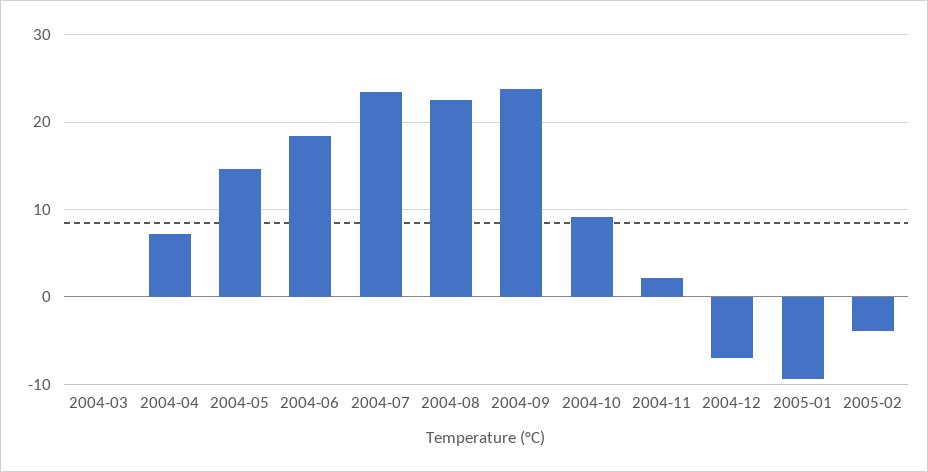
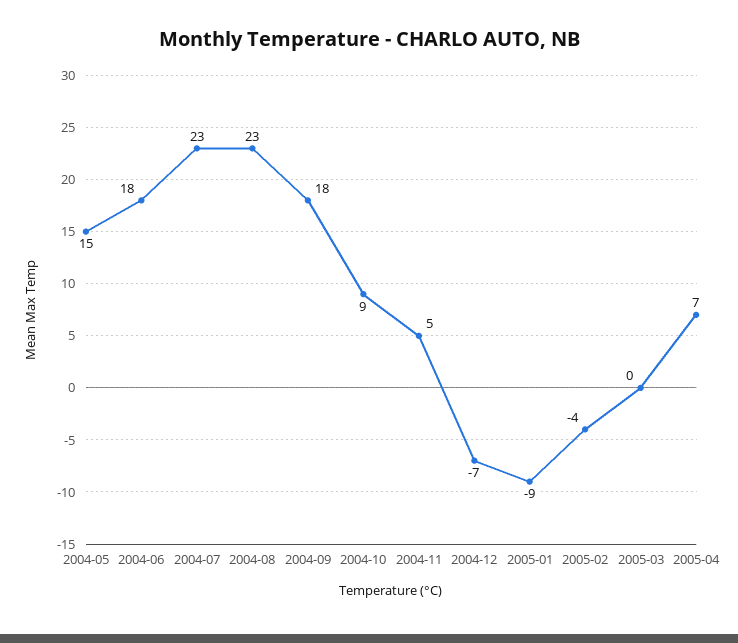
2004-03: 0 -> none
2004-04: 7 -> none
2004-09: 24 -> 18
2004-11: 2 -> 5
2005-03: none -> 0
2005-04: none -> 7

